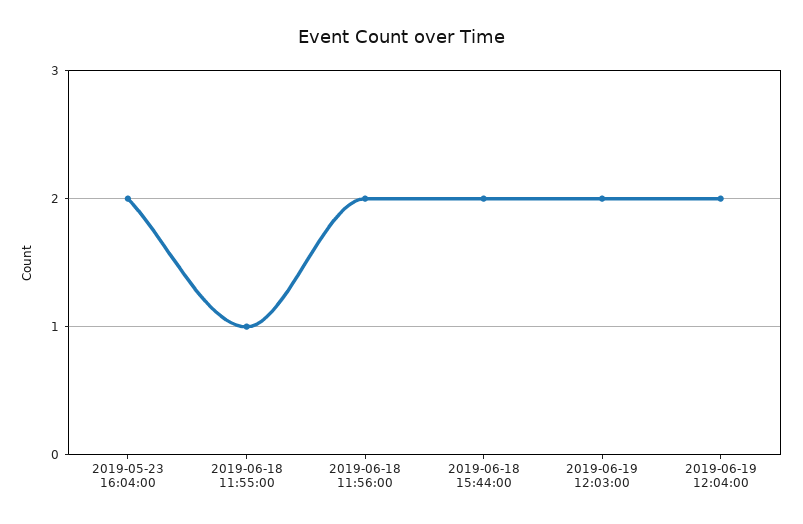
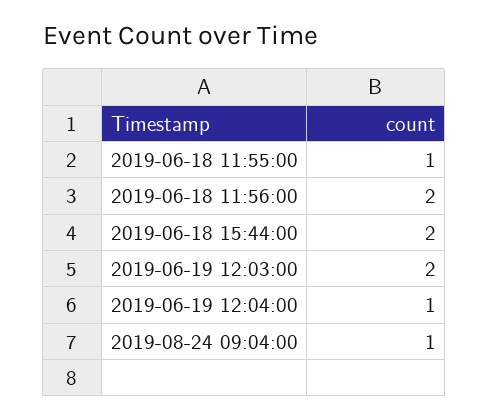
2019-05-23 16:04:00: 2 -> none
2019-06-19 12:04:00: 2 -> 1
2019-08-24 09:04:00: none -> 1

